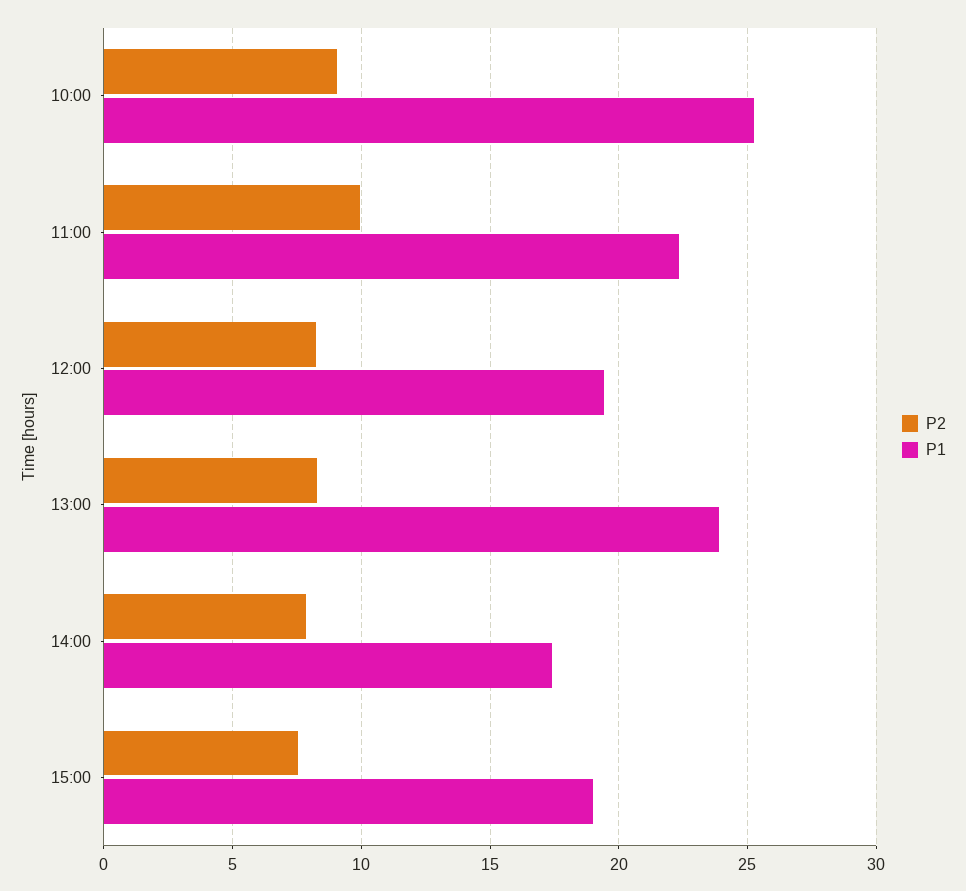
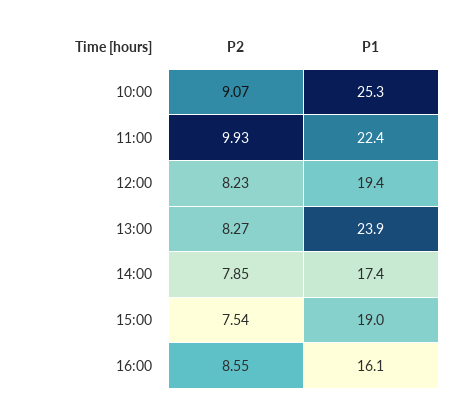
P2, 16:00: none -> 8.55
P1, 16:00: none -> 16.1

